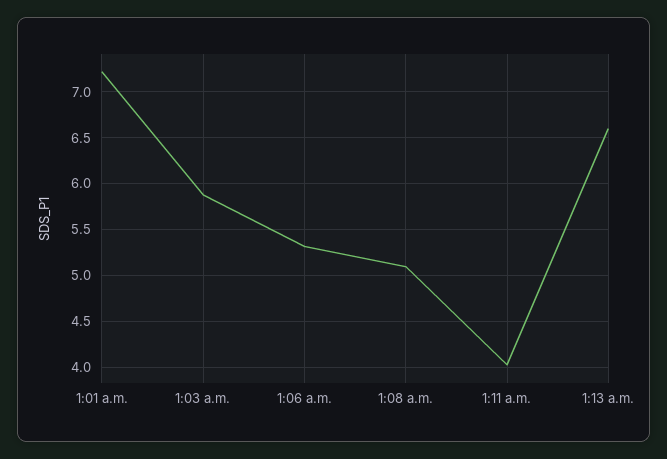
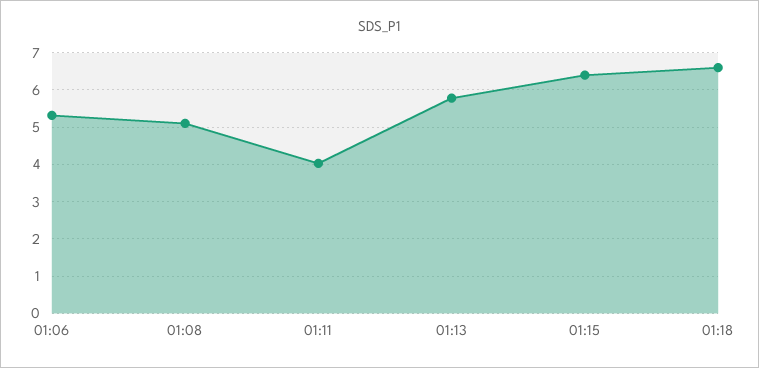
1:01 a.m.: 7.2 -> none
1:03 a.m.: 5.9 -> none
1:13 a.m.: 6.6 -> 5.8
01:15: none -> 6.4
01:18: none -> 6.6

